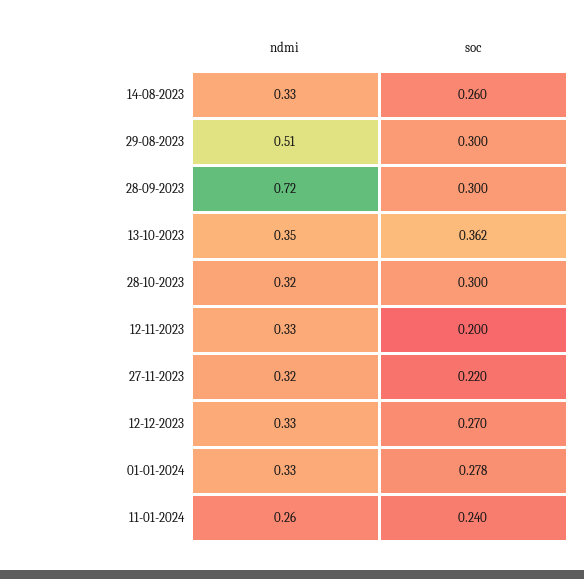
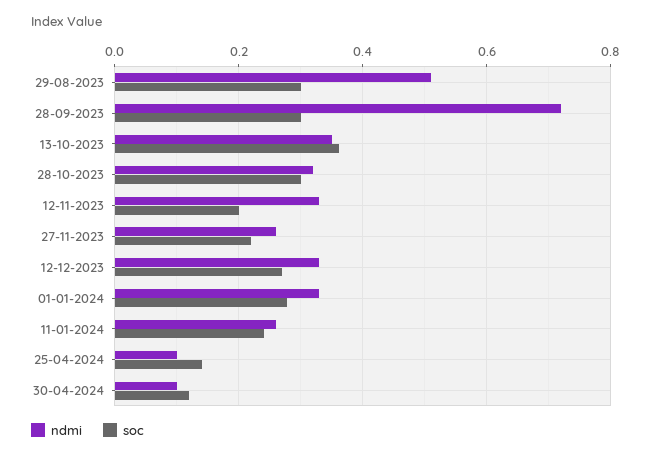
ndmi, 14-08-2023: 0.33 -> none
soc, 14-08-2023: 0.26 -> none
ndmi, 27-11-2023: 0.32 -> 0.26
ndmi, 25-04-2024: none -> 0.1
soc, 25-04-2024: none -> 0.14
ndmi, 30-04-2024: none -> 0.1
soc, 30-04-2024: none -> 0.12

